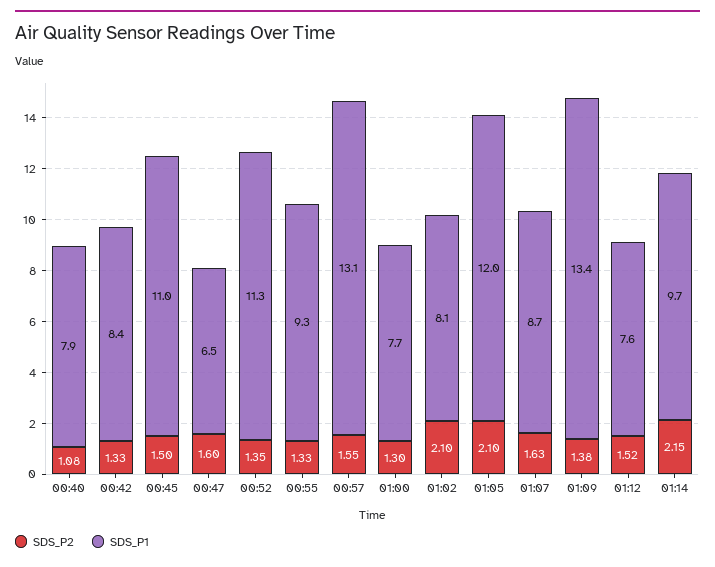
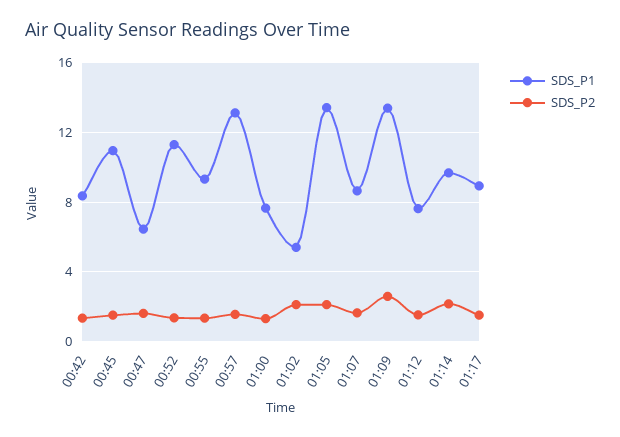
SDS_P2, 00:40: 1.08 -> none
SDS_P1, 00:40: 7.9 -> none
SDS_P1, 01:02: 8.1 -> 5.5
SDS_P1, 01:05: 12 -> 13.5
SDS_P2, 01:09: 1.38 -> 2.5
SDS_P1, 01:17: none -> 9
SDS_P2, 01:17: none -> 1.5

